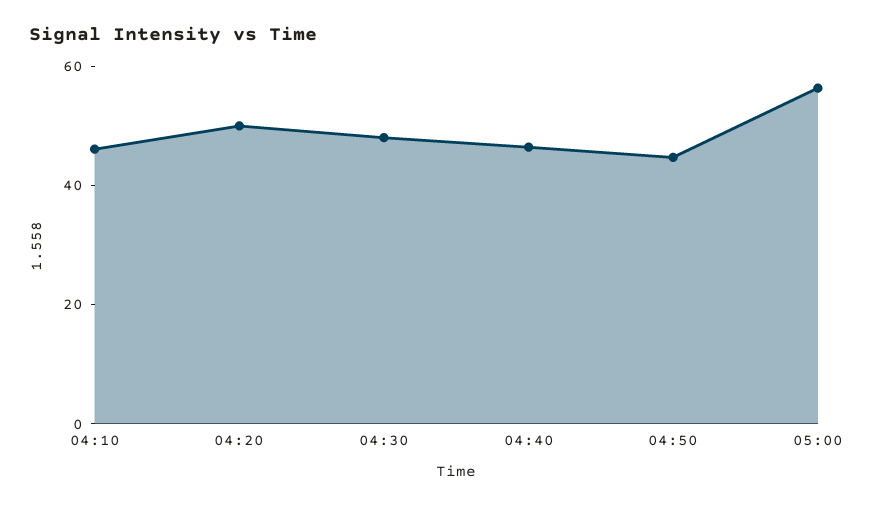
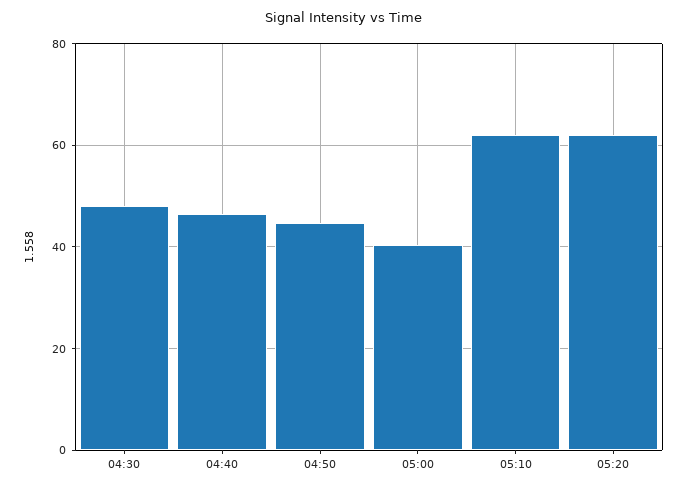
04:10: 45 -> none
04:20: 50 -> none
05:00: 55 -> 40
05:10: none -> 62
05:20: none -> 62

